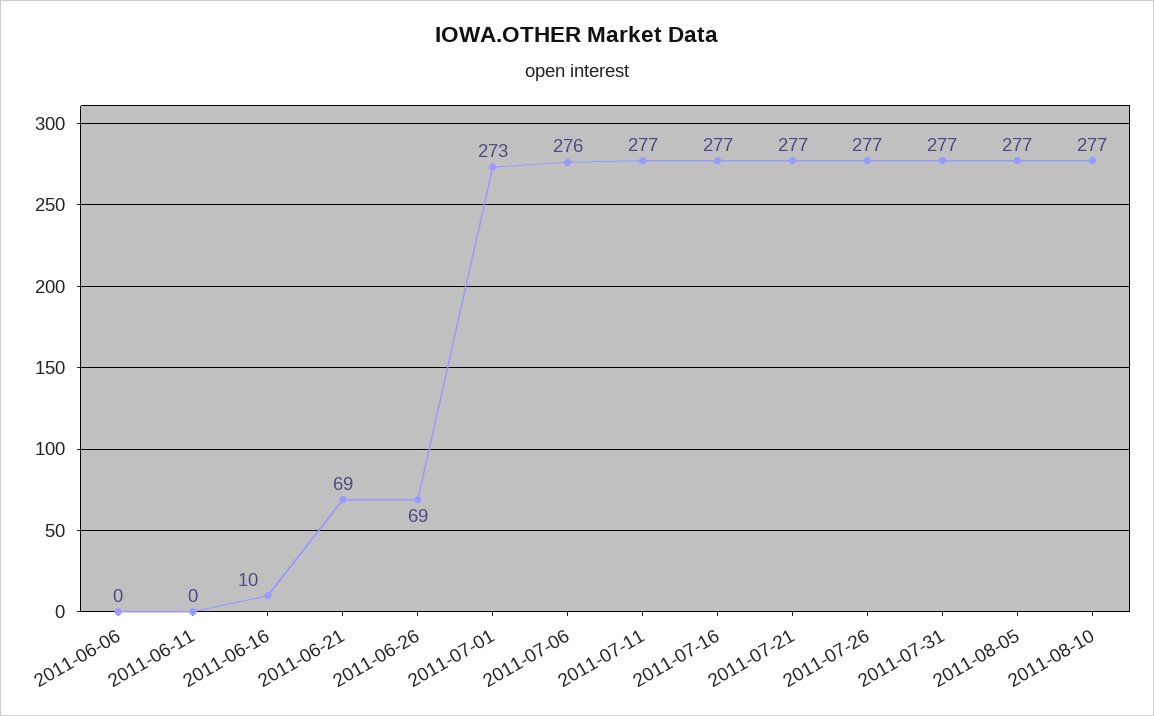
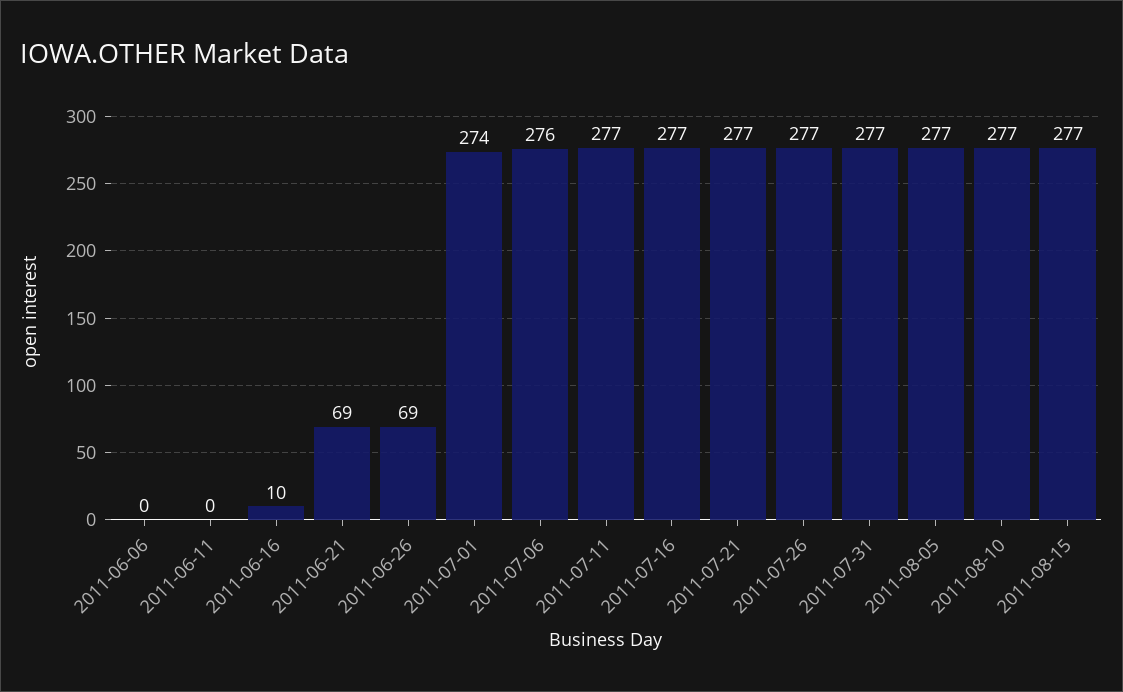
2011-07-01: 273 -> 274
2011-08-15: none -> 277

